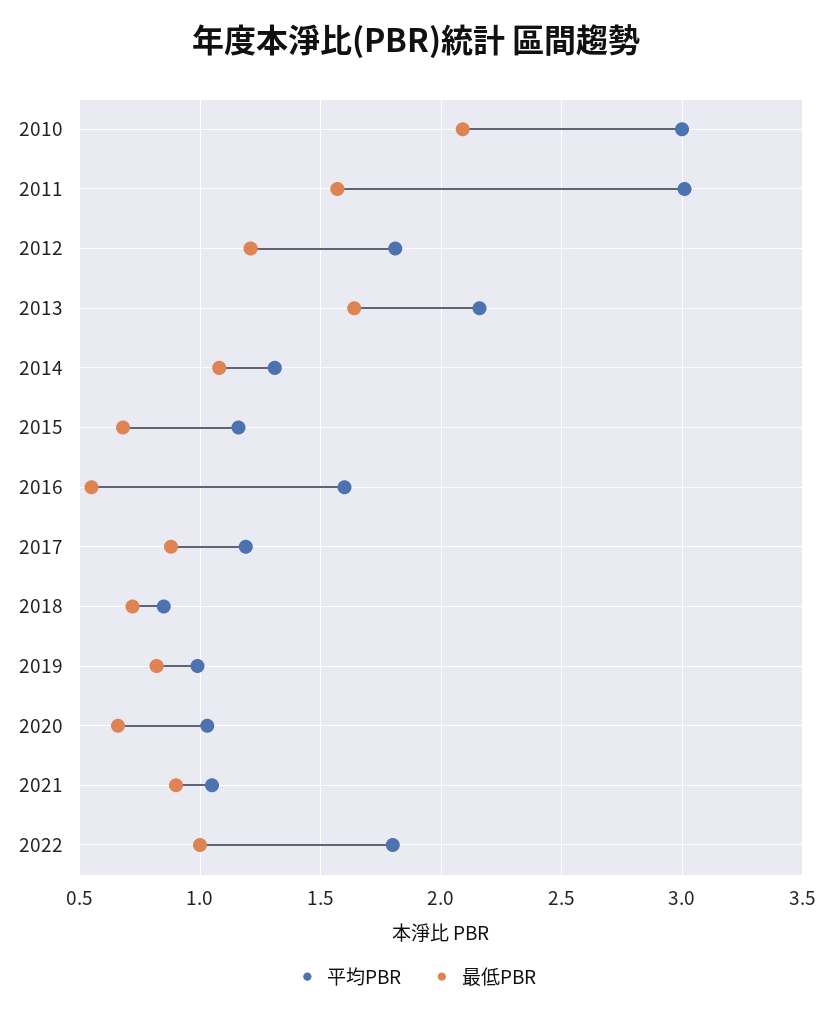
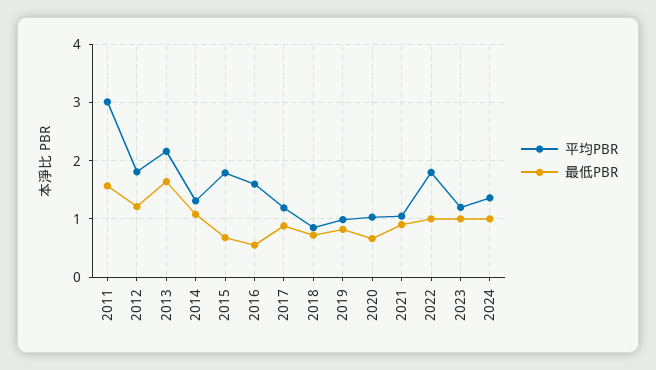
平均PBR, 2010: 3 -> none
最低PBR, 2010: 2.1 -> none
平均PBR, 2015: 1.15 -> 1.8
平均PBR, 2023: none -> 1.2
最低PBR, 2023: none -> 1
平均PBR, 2024: none -> 1.4
最低PBR, 2024: none -> 1

